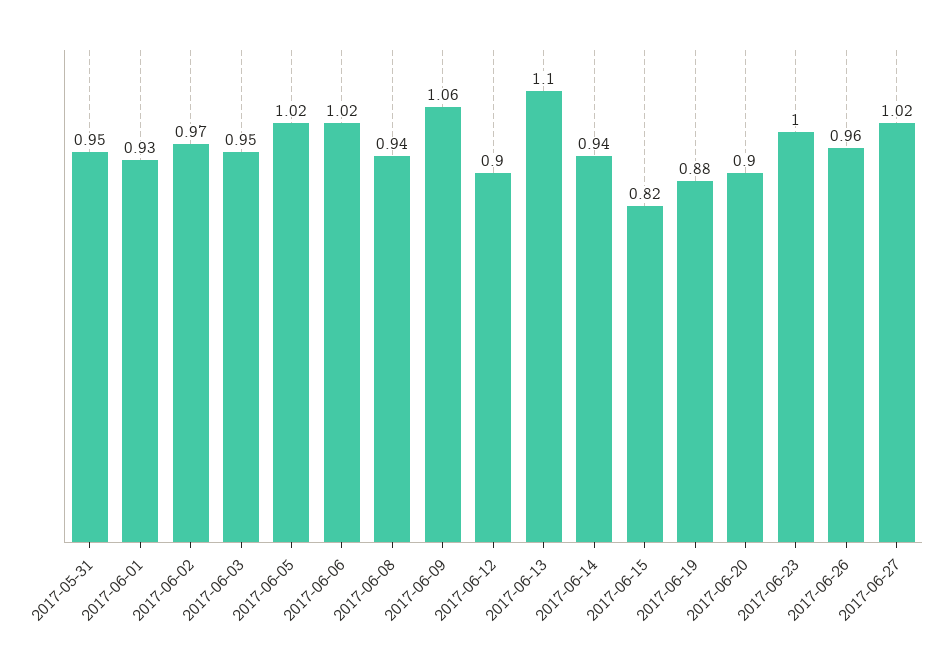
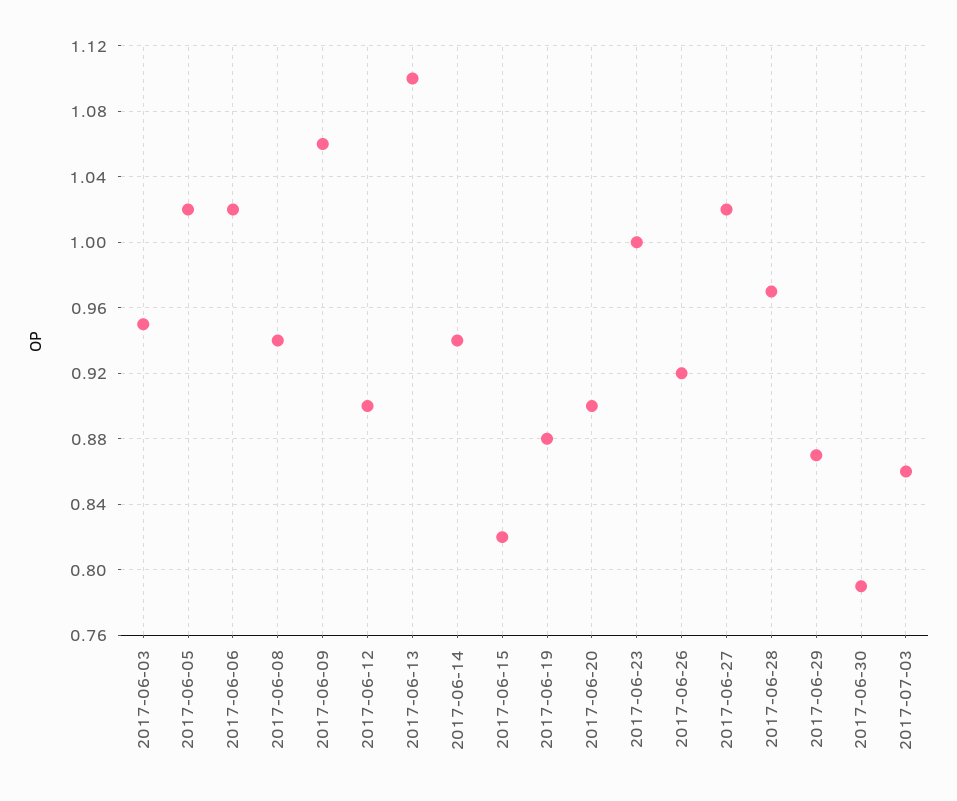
2017-05-31: 0.95 -> none
2017-06-01: 0.93 -> none
2017-06-02: 0.97 -> none
2017-06-26: 0.96 -> 0.92
2017-06-28: none -> 0.97
2017-06-29: none -> 0.87
2017-06-30: none -> 0.79
2017-07-03: none -> 0.86

